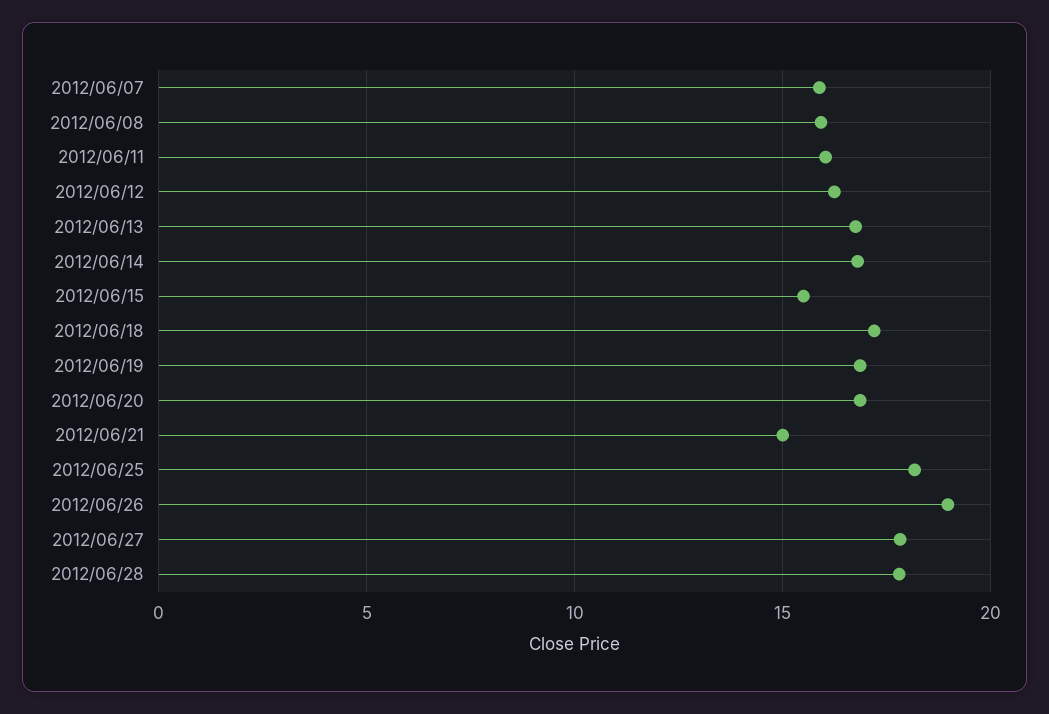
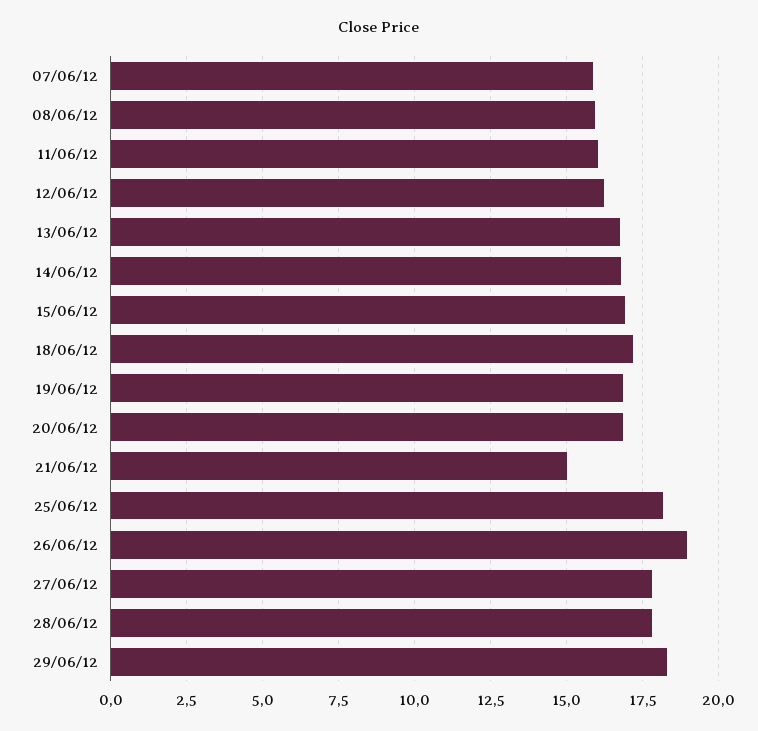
2012/06/15: 15.5 -> 17
29/06/12: none -> 18.25

